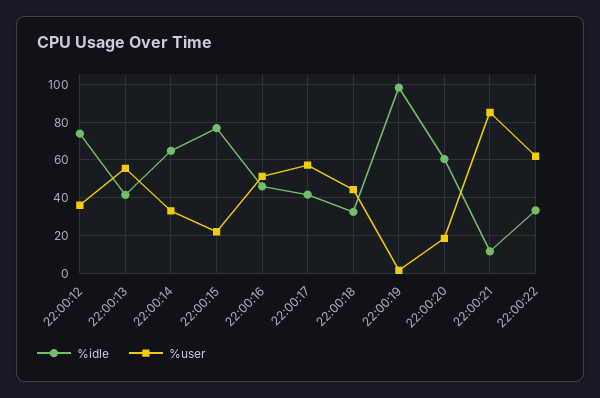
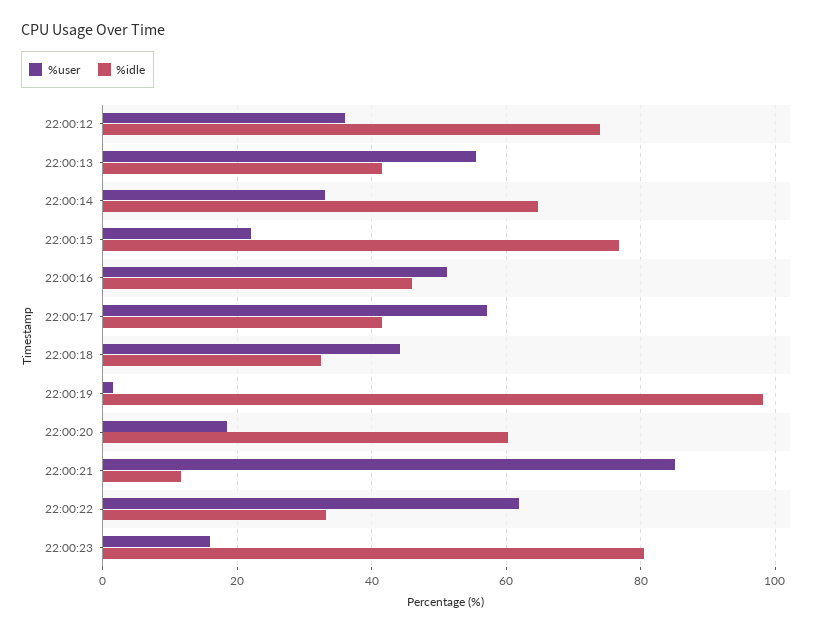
%user, 22:00:23: none -> 16
%idle, 22:00:23: none -> 80

